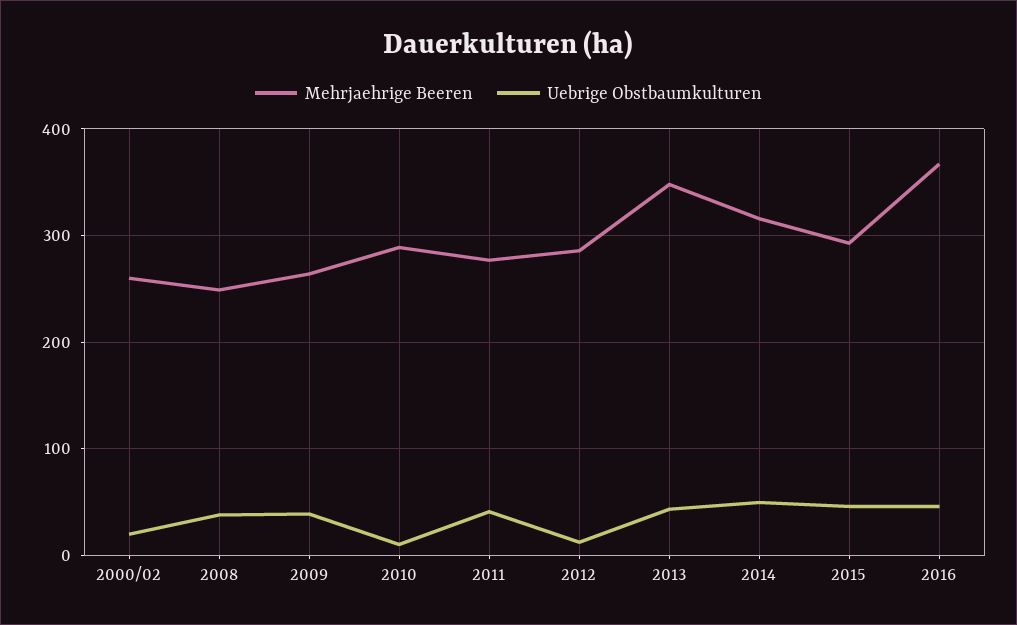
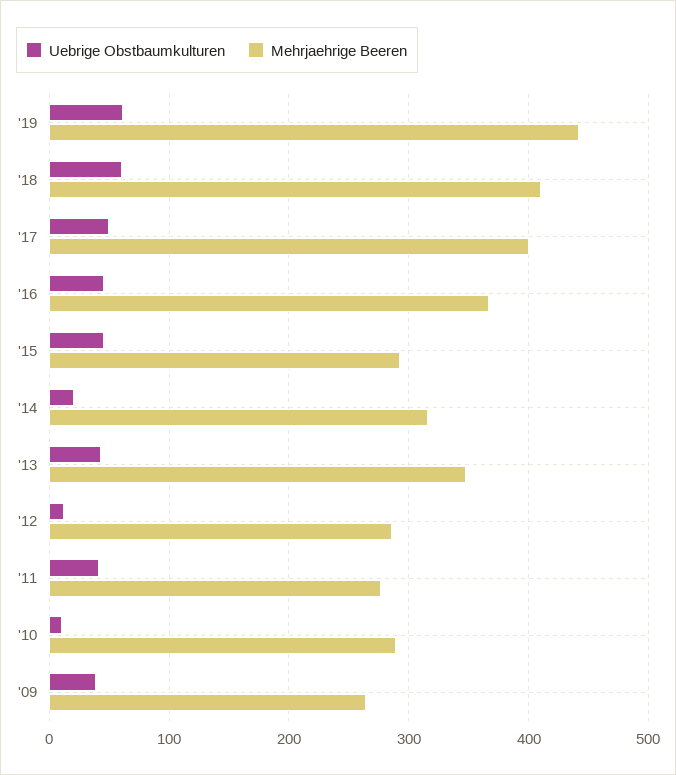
Mehrjaehrige Beeren, 2000/02: 260 -> none
Uebrige Obstbaumkulturen, 2000/02: 20 -> none
Mehrjaehrige Beeren, 2008: 250 -> none
Uebrige Obstbaumkulturen, 2008: 40 -> none
Uebrige Obstbaumkulturen, 2014: 50 -> 20
Uebrige Obstbaumkulturen, '19: none -> 60
Mehrjaehrige Beeren, '19: none -> 440
Uebrige Obstbaumkulturen, '18: none -> 60
Mehrjaehrige Beeren, '18: none -> 410
Uebrige Obstbaumkulturen, '17: none -> 50
Mehrjaehrige Beeren, '17: none -> 400

